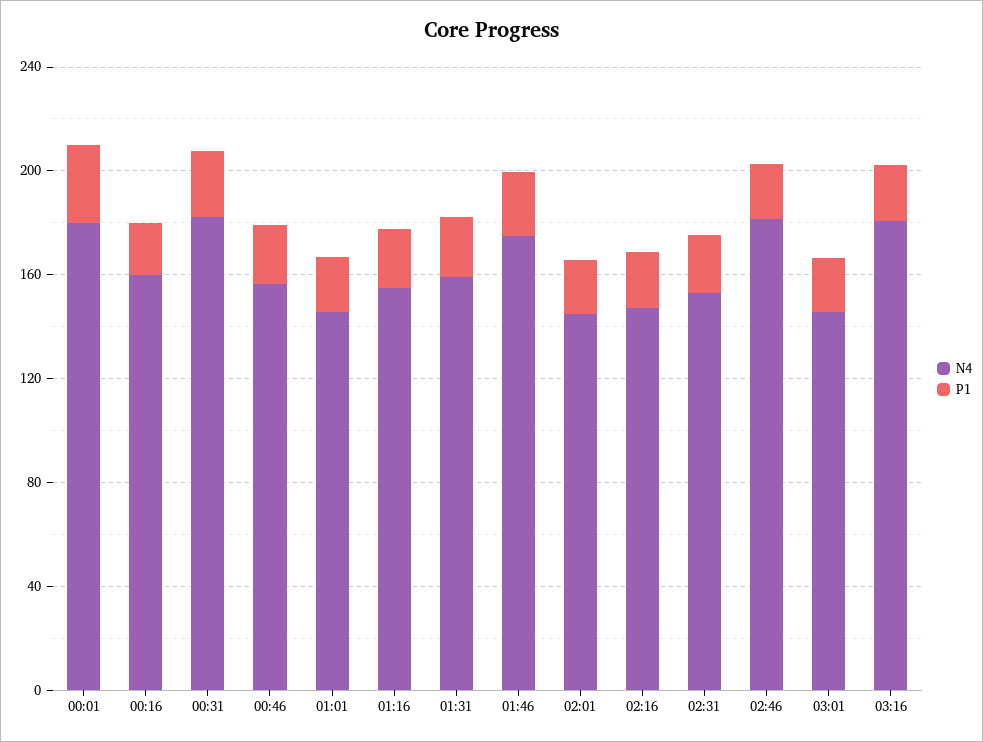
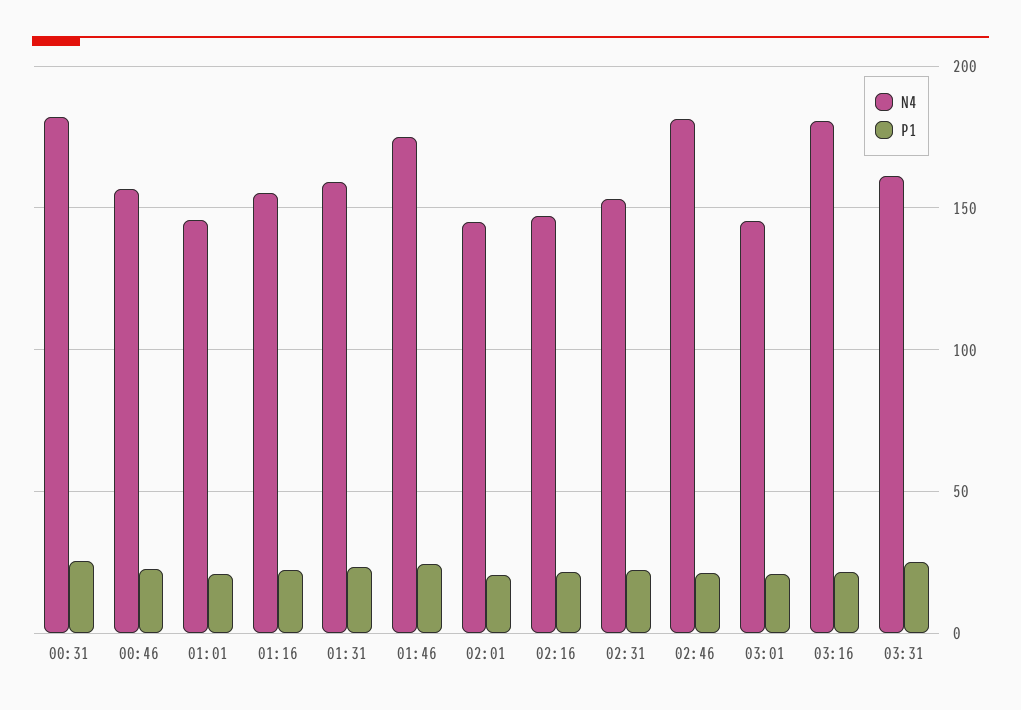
N4, 00:01: 180 -> none
P1, 00:01: 30 -> none
N4, 00:16: 160 -> none
P1, 00:16: 20 -> none
N4, 03:31: none -> 160
P1, 03:31: none -> 25

